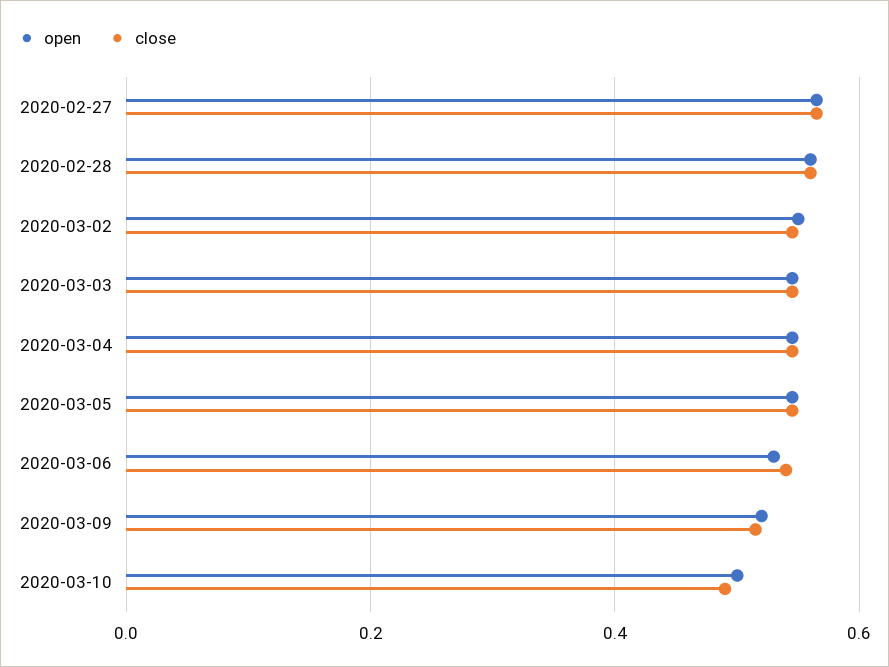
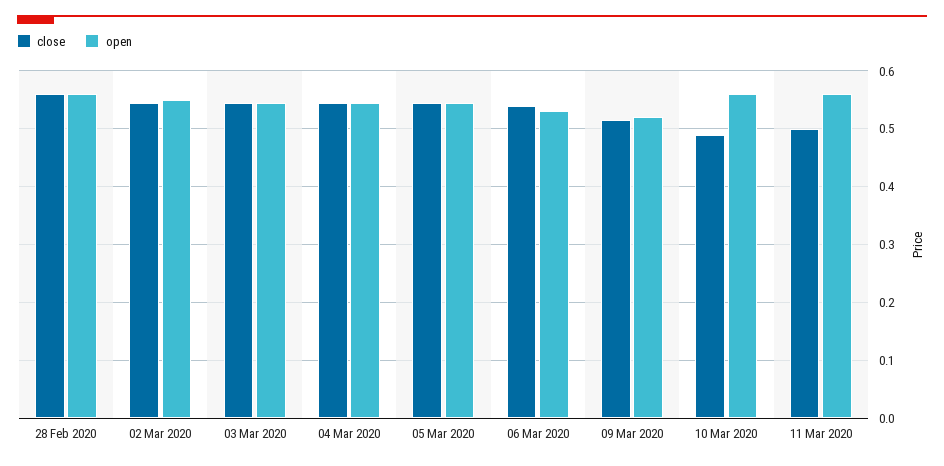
open, 2020-02-27: 0.56 -> none
close, 2020-02-27: 0.56 -> none
open, 2020-03-10: 0.5 -> 0.56
close, 11 Mar 2020: none -> 0.5
open, 11 Mar 2020: none -> 0.56

